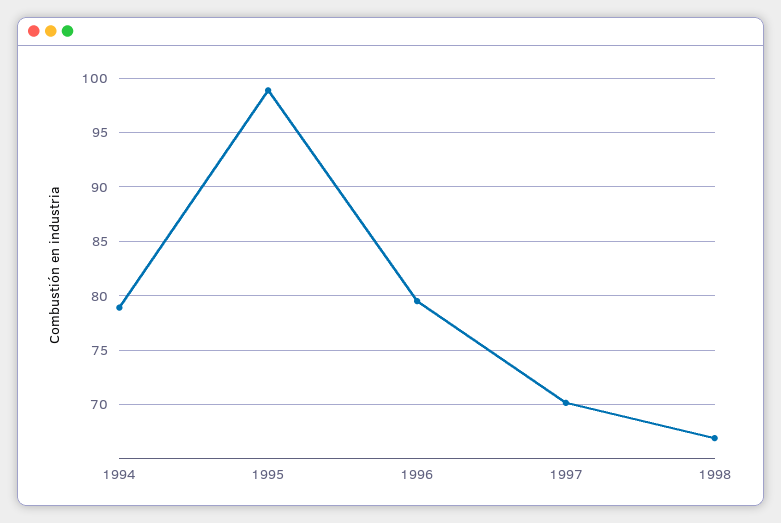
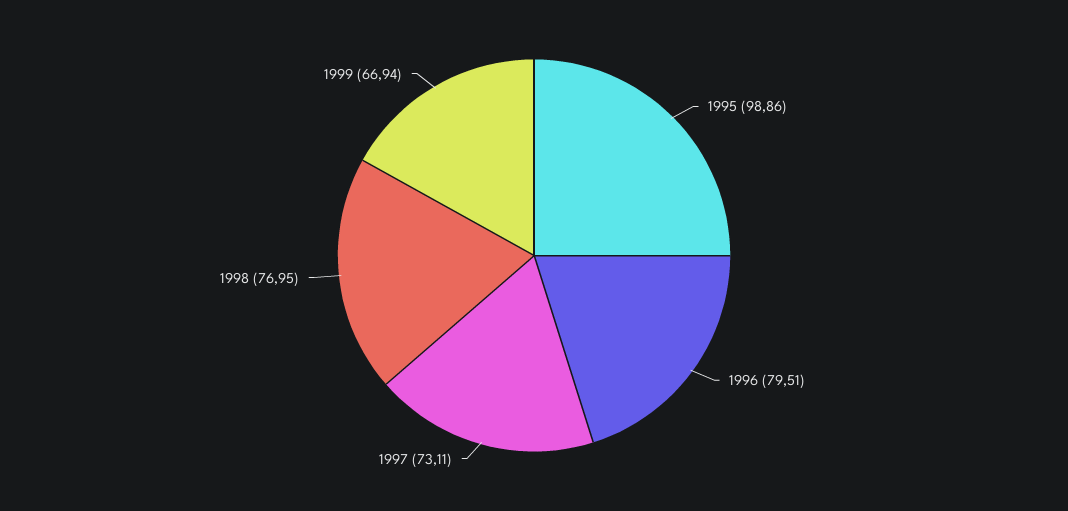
1994: 79 -> none
1997: 70 -> 73.11
1998: 67 -> 76.95
1999: none -> 66.94

